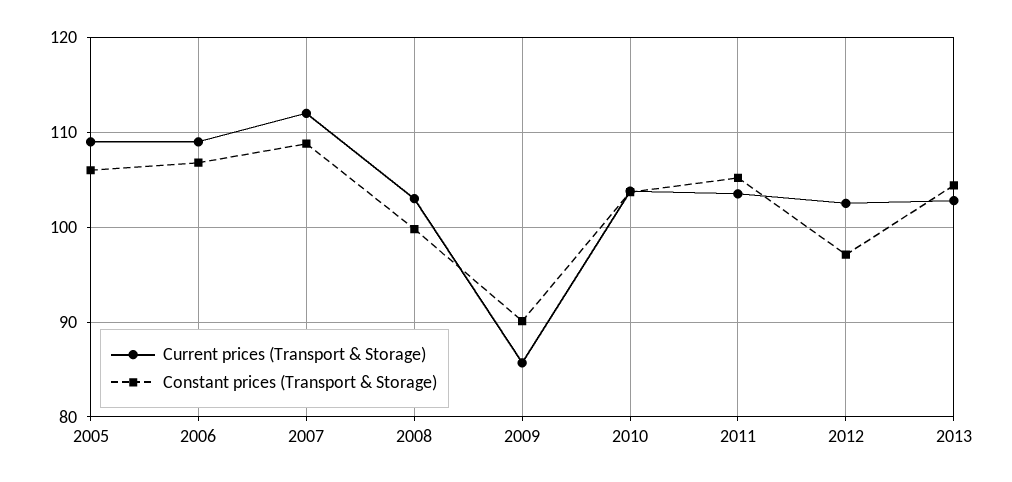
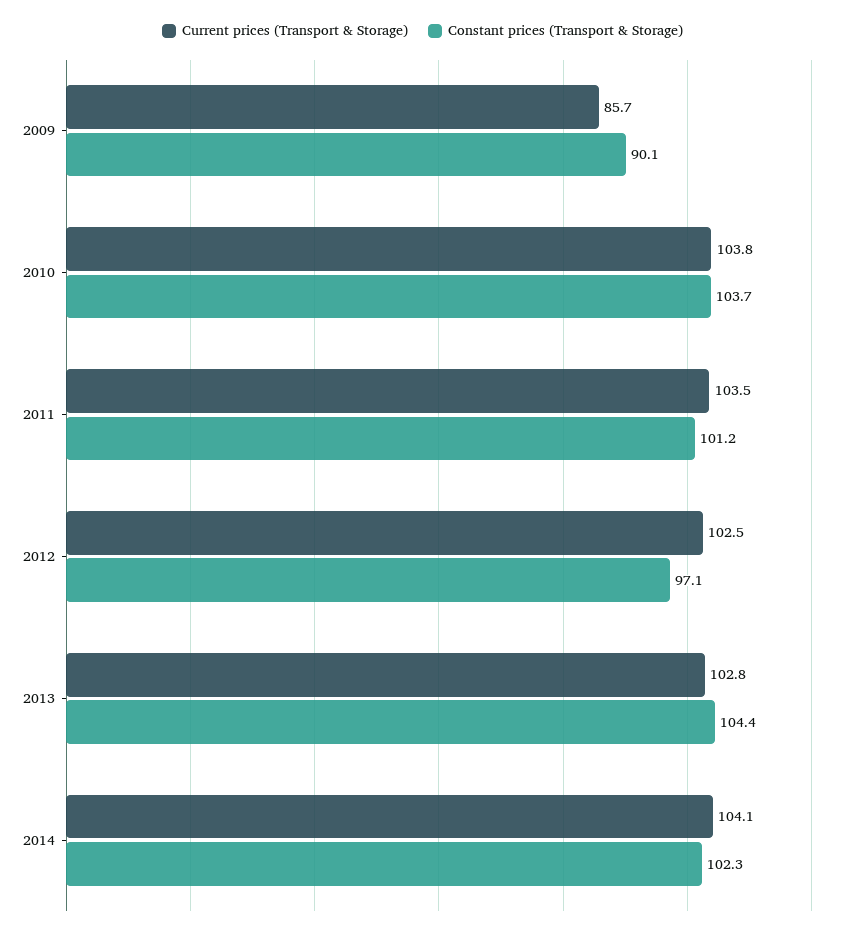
Current prices (Transport & Storage), 2005: 109 -> none
Constant prices (Transport & Storage), 2005: 106 -> none
Current prices (Transport & Storage), 2006: 109 -> none
Constant prices (Transport & Storage), 2006: 107 -> none
Current prices (Transport & Storage), 2007: 112 -> none
Constant prices (Transport & Storage), 2007: 109 -> none
Current prices (Transport & Storage), 2008: 103 -> none
Constant prices (Transport & Storage), 2008: 100 -> none
Constant prices (Transport & Storage), 2011: 105 -> 101.2
Current prices (Transport & Storage), 2014: none -> 104.1
Constant prices (Transport & Storage), 2014: none -> 102.3

